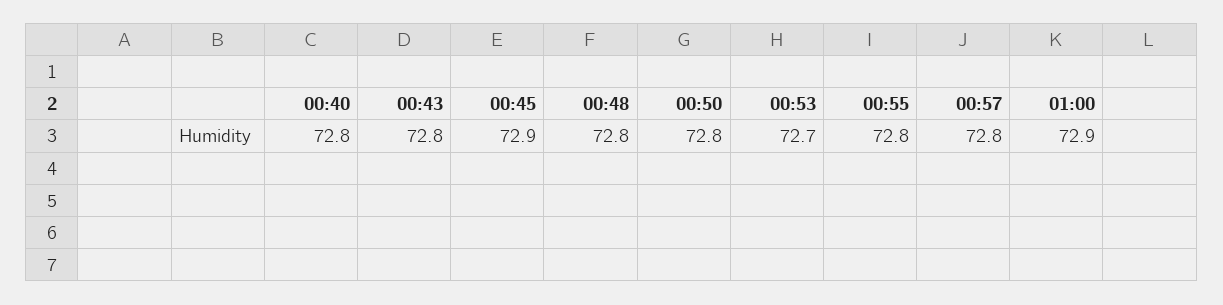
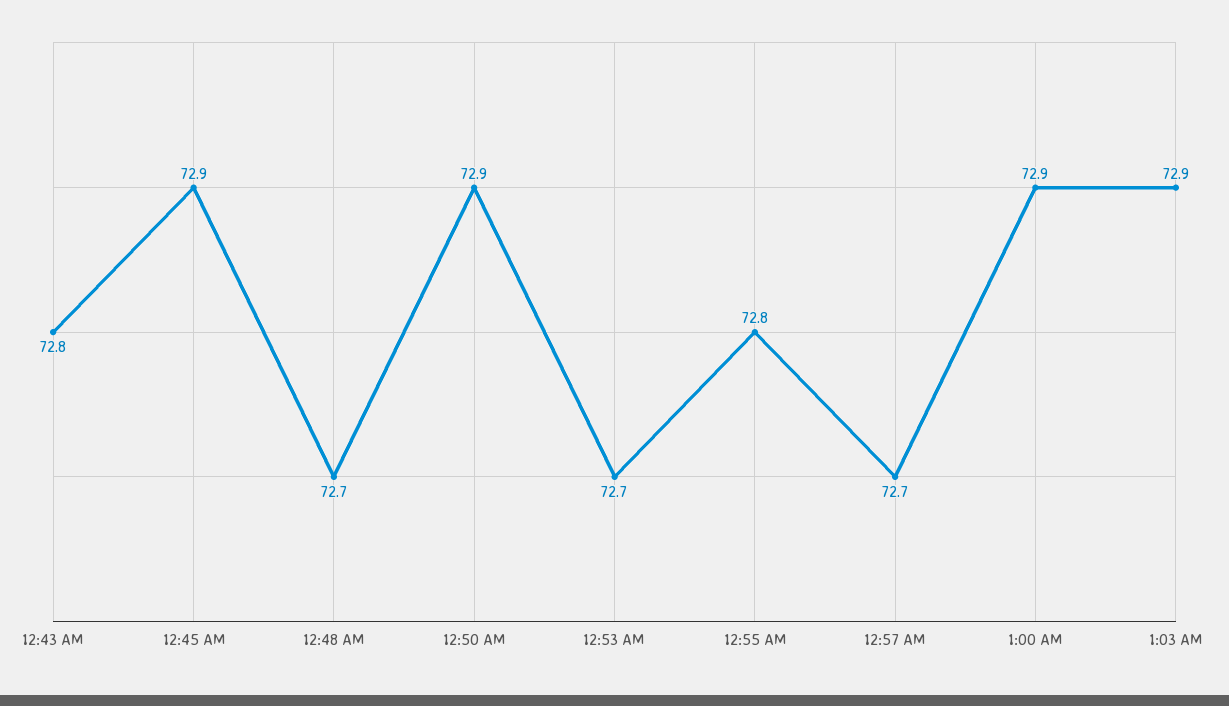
00:40: 72.8 -> none
00:48: 72.8 -> 72.7
00:50: 72.8 -> 72.9
00:57: 72.8 -> 72.7
1:03 AM: none -> 72.9

